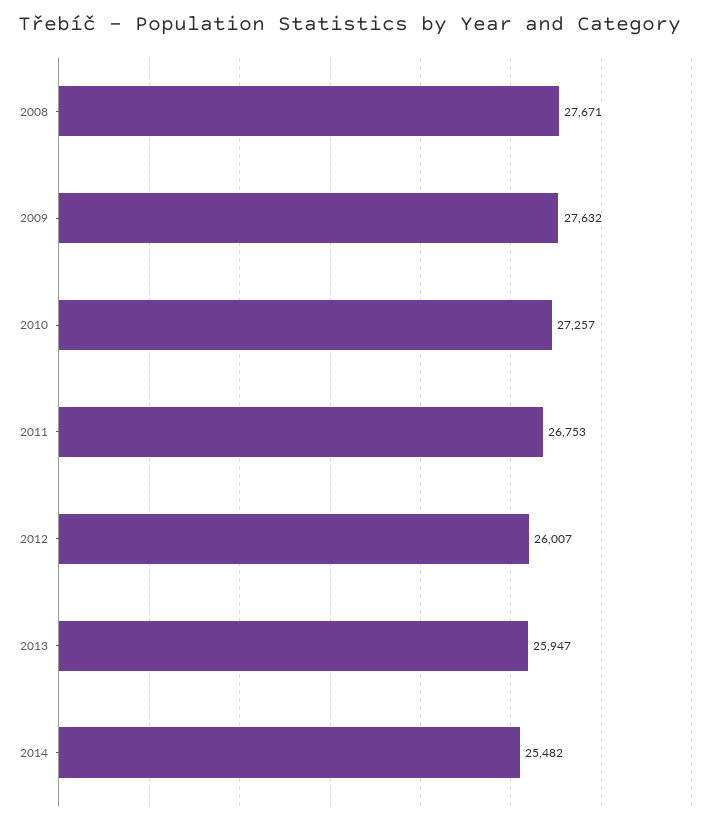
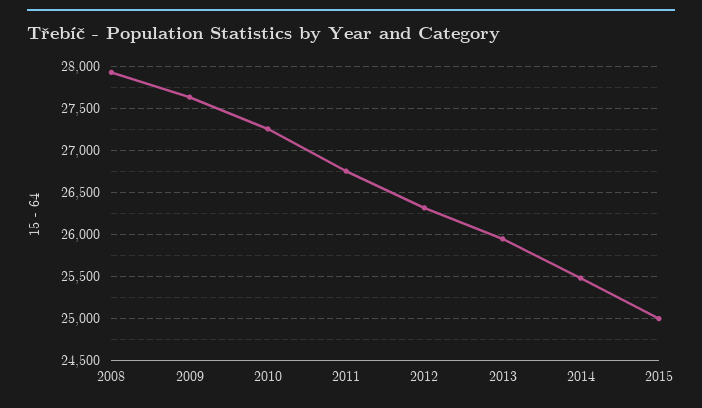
2008: 27671 -> 27900
2012: 26007 -> 26300
2015: none -> 25000

